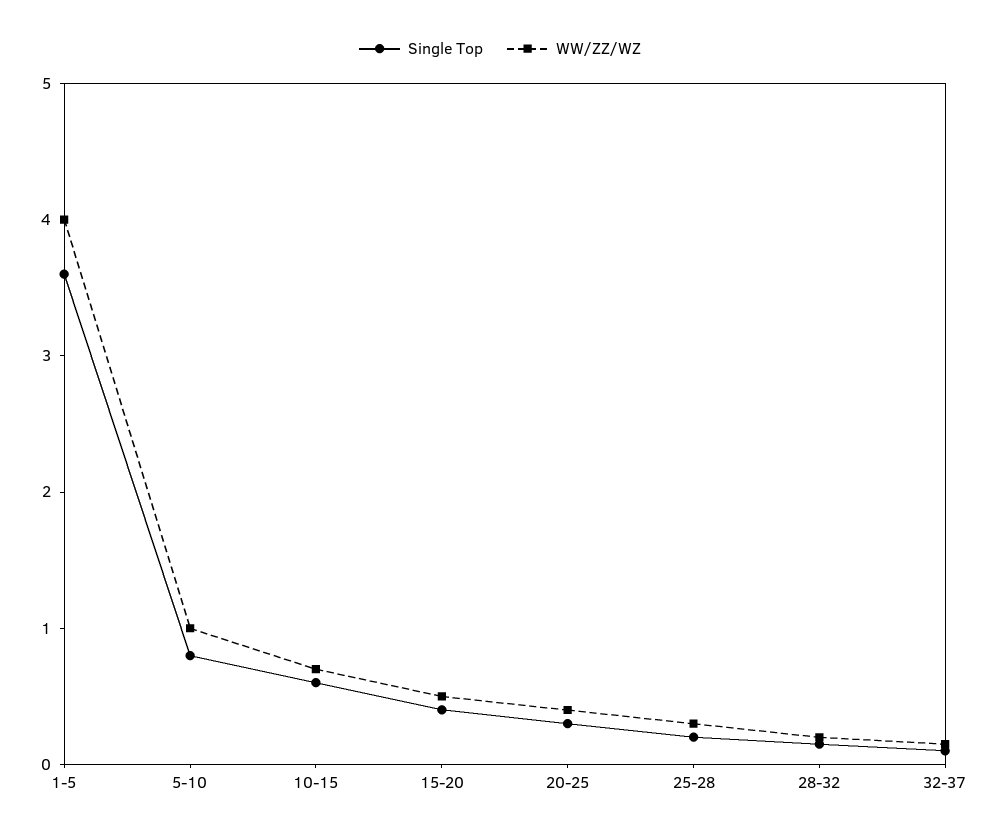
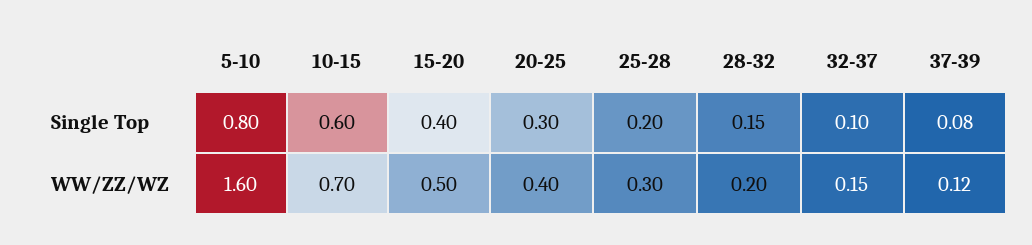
Single Top, 1-5: 3.6 -> none
WW/ZZ/WZ, 1-5: 4 -> none
WW/ZZ/WZ, 5-10: 1 -> 1.6
Single Top, 37-39: none -> 0.08
WW/ZZ/WZ, 37-39: none -> 0.12

